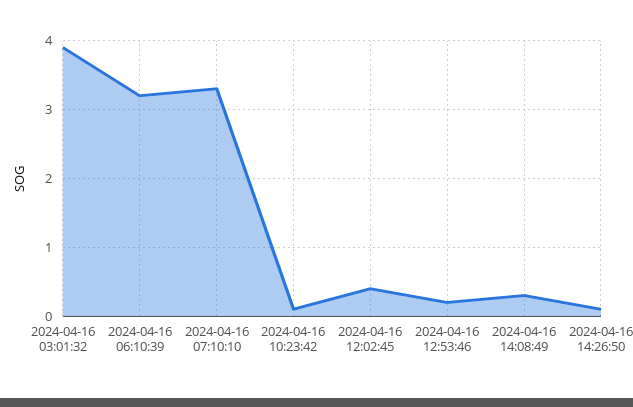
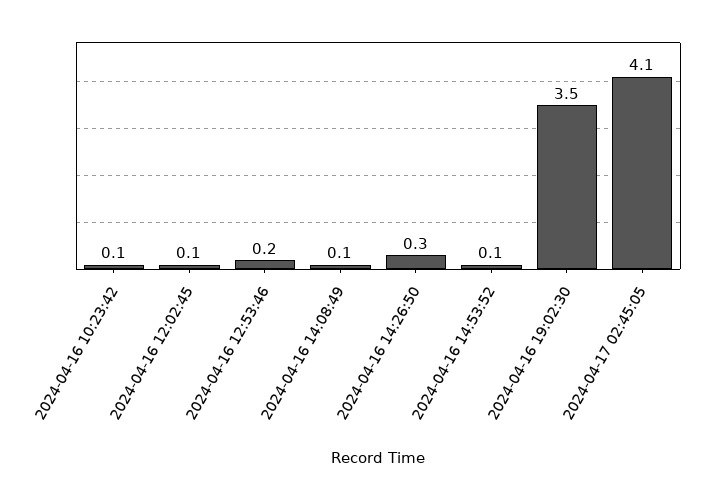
2024-04-16 03:01:32: 3.9 -> none
2024-04-16 06:10:39: 3.2 -> none
2024-04-16 07:10:10: 3.3 -> none
2024-04-16 12:02:45: 0.4 -> 0.1
2024-04-16 14:08:49: 0.3 -> 0.1
2024-04-16 14:26:50: 0.1 -> 0.3
2024-04-16 14:53:52: none -> 0.1
2024-04-16 19:02:30: none -> 3.5
2024-04-17 02:45:05: none -> 4.1

